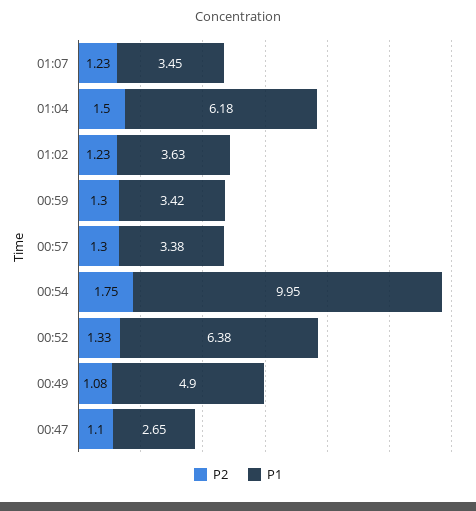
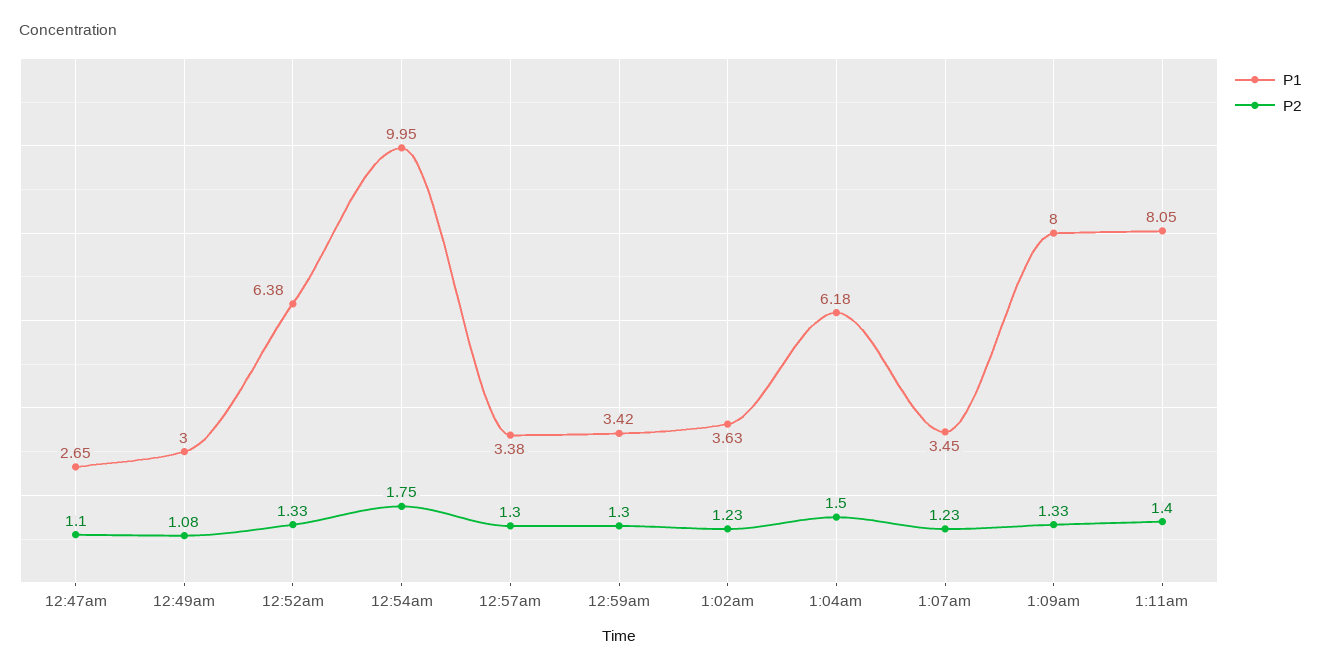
P1, 00:49: 4.9 -> 3
P1, 1:09am: none -> 8
P2, 1:09am: none -> 1.33
P1, 1:11am: none -> 8.05
P2, 1:11am: none -> 1.4

